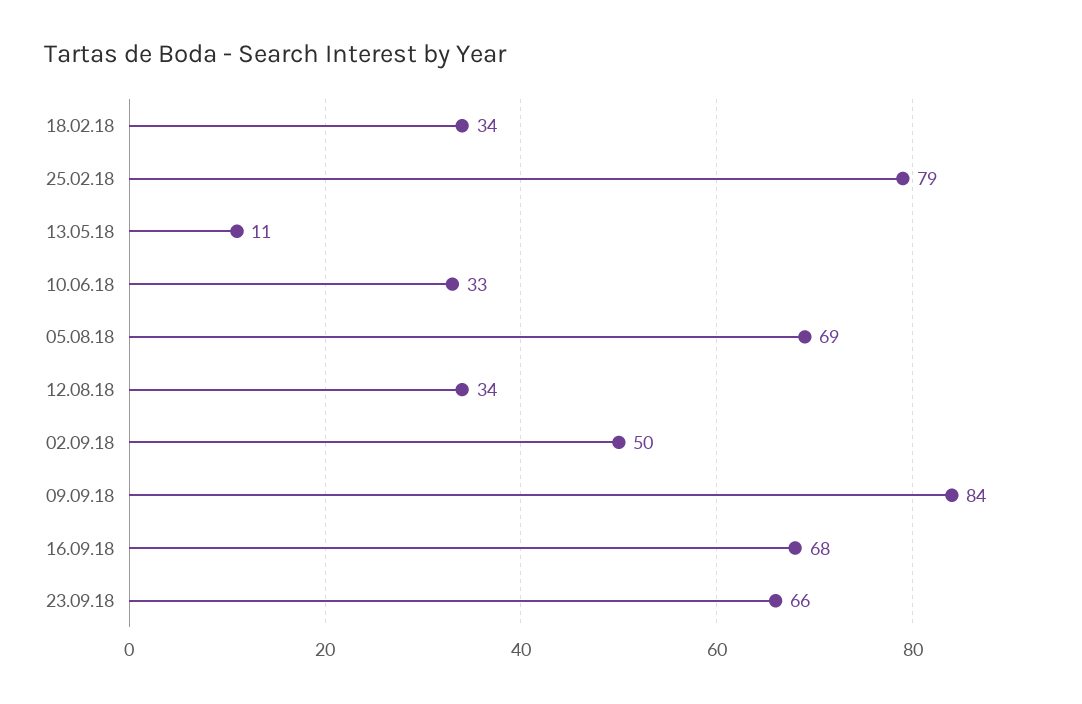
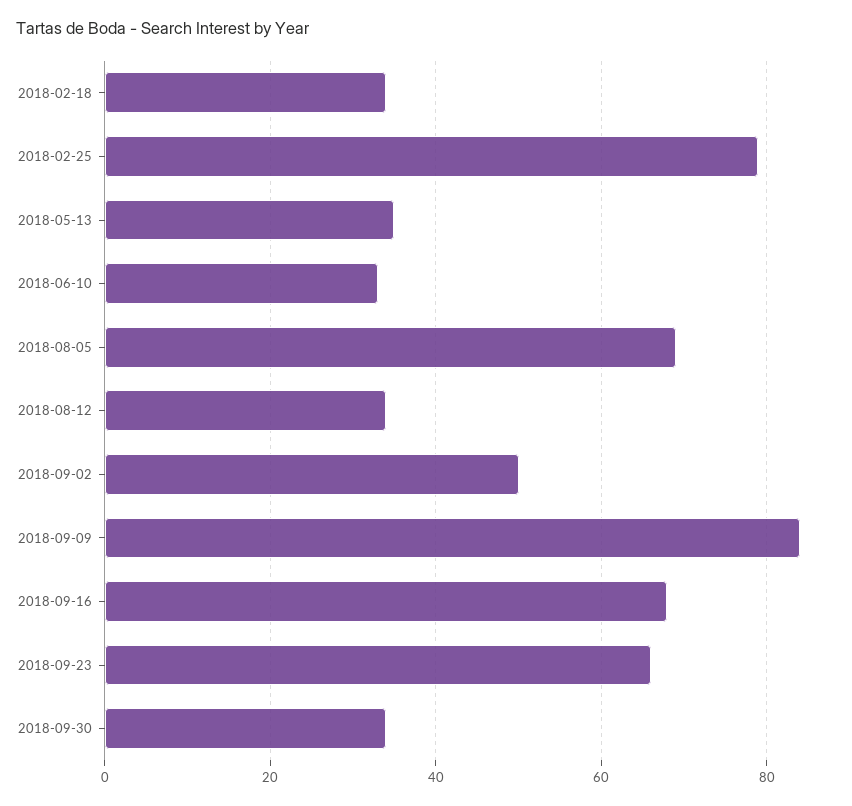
13.05.18: 11 -> 35
2018-09-30: none -> 35

